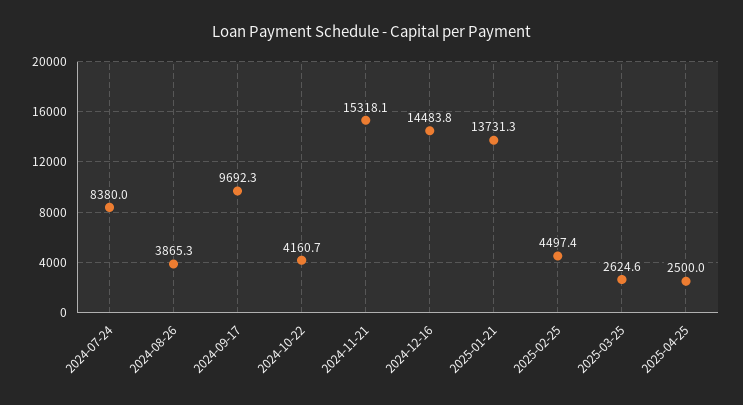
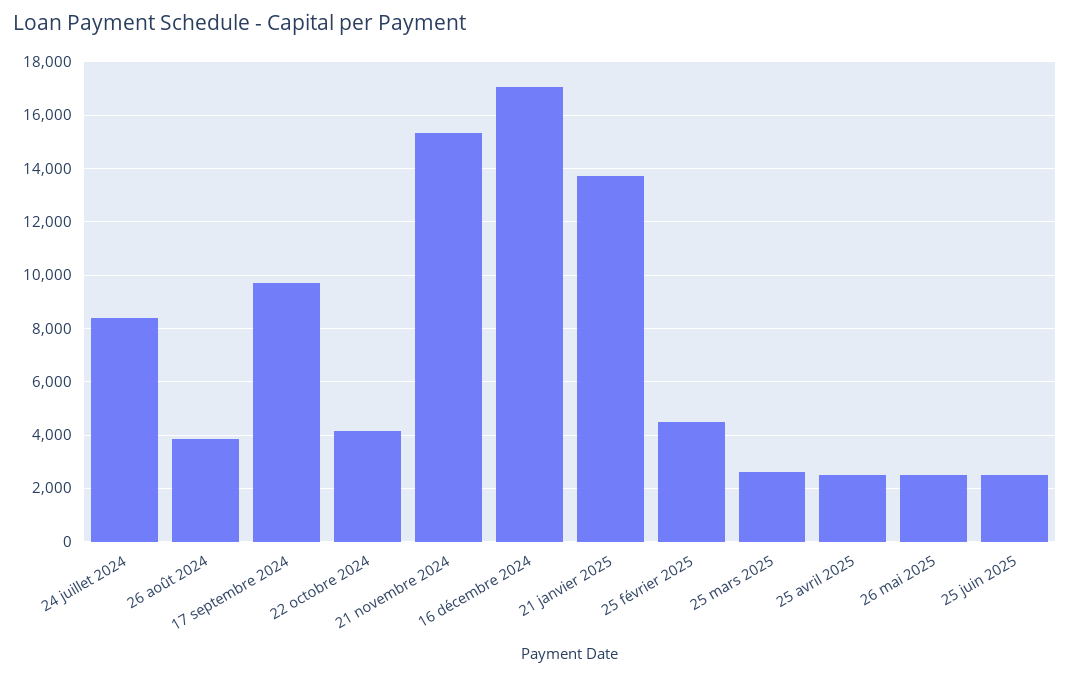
2024-12-16: 14483.8 -> 17000
26 mai 2025: none -> 2500
25 juin 2025: none -> 2500

